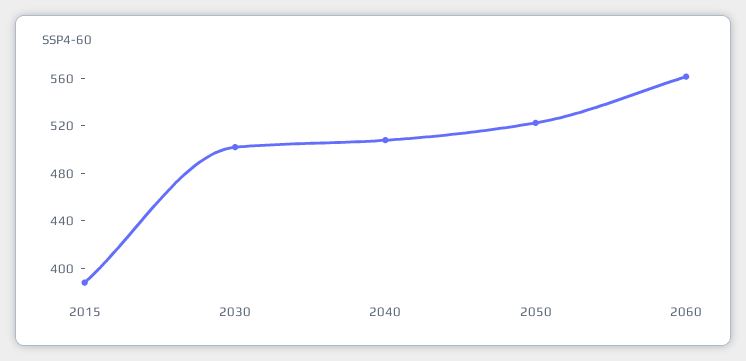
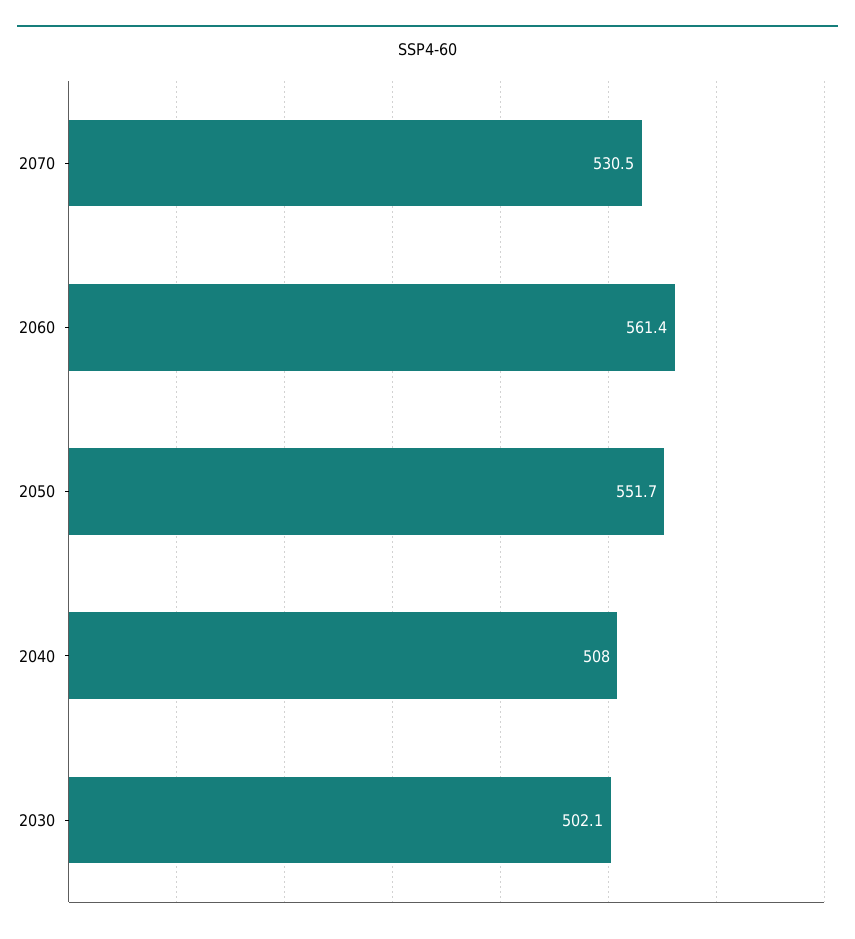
2015: 390 -> none
2050: 520 -> 551.7
2070: none -> 530.5

